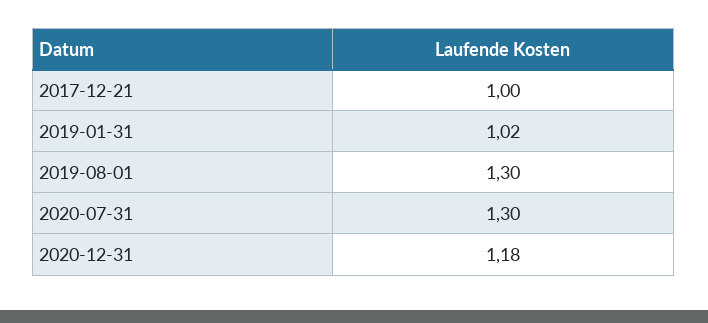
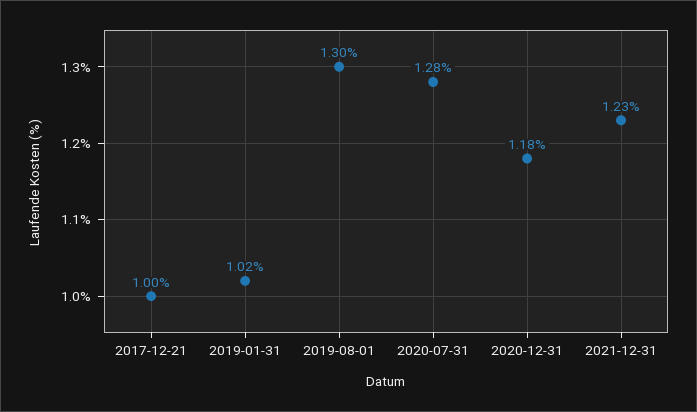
2020-07-31: 1.3 -> 1.28
2021-12-31: none -> 1.23

